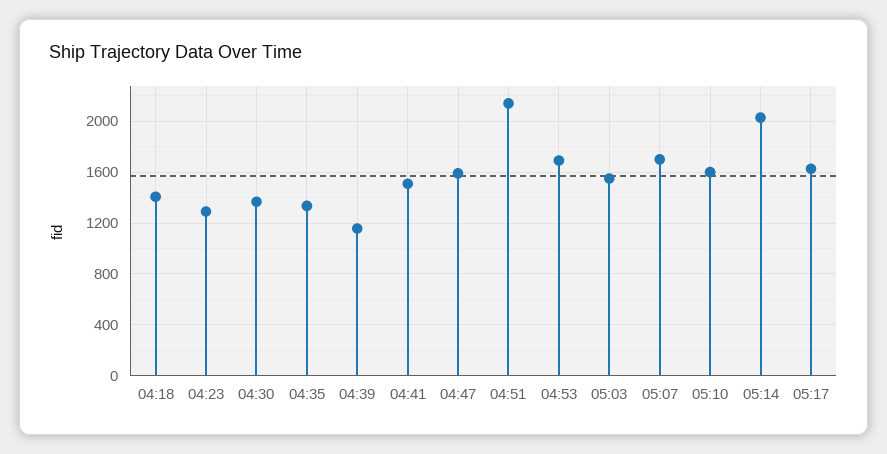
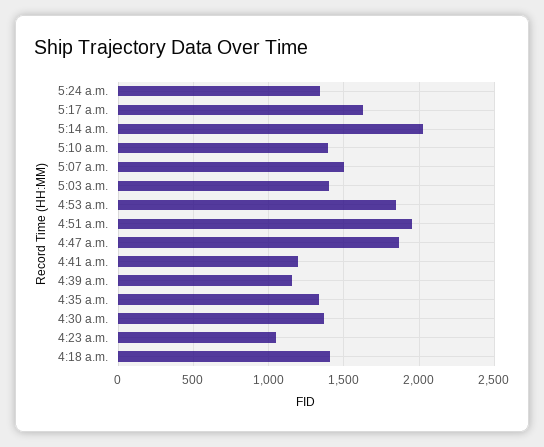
04:23: 1300 -> 1050
04:41: 1500 -> 1200
04:47: 1600 -> 1850
04:51: 2150 -> 1950
04:53: 1700 -> 1850
05:03: 1550 -> 1400
05:07: 1700 -> 1500
05:10: 1600 -> 1400
5:24 a.m.: none -> 1350

